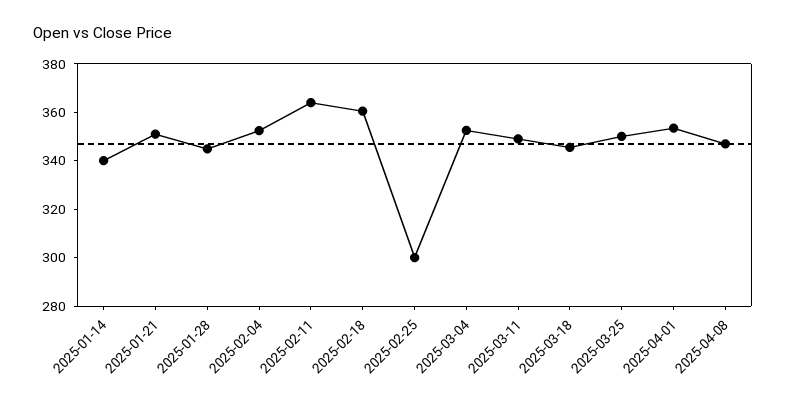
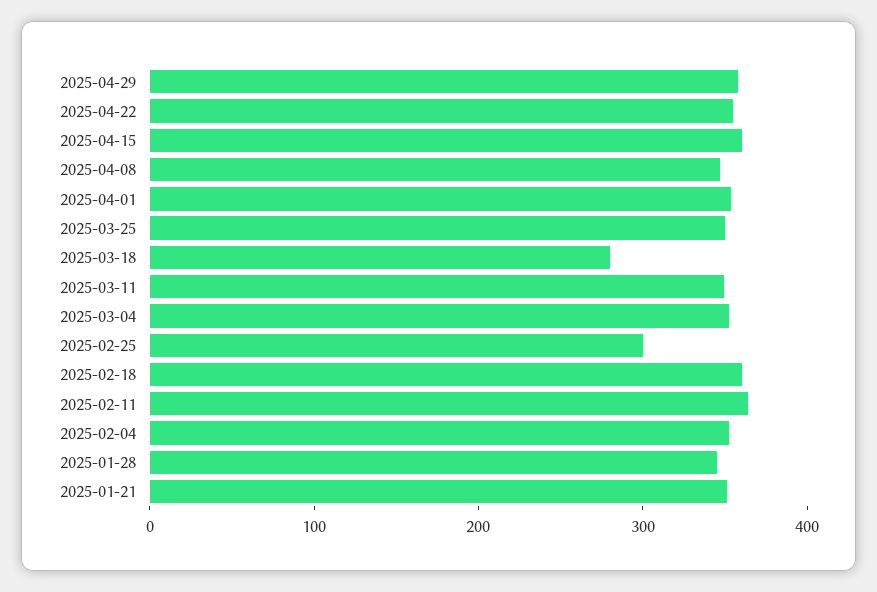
2025-01-14: 340 -> none
2025-03-18: 345 -> 280
2025-04-29: none -> 360
2025-04-22: none -> 360
2025-04-15: none -> 360

